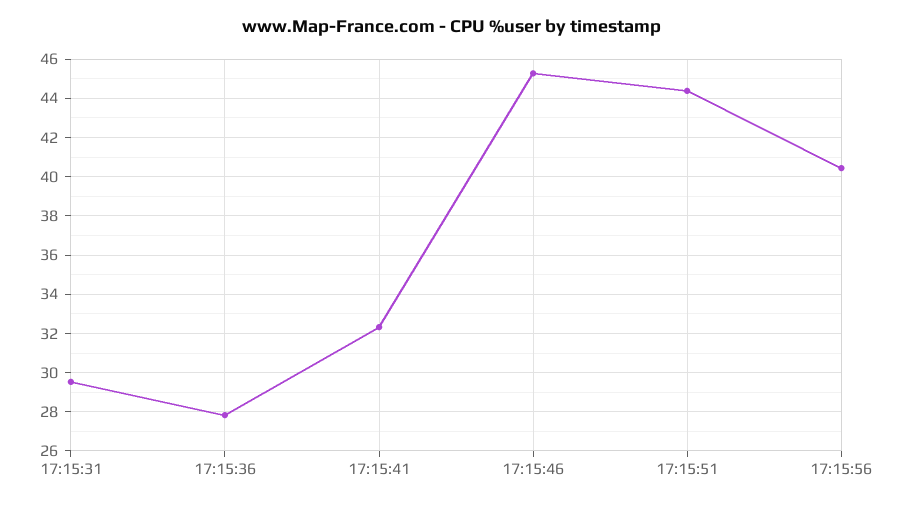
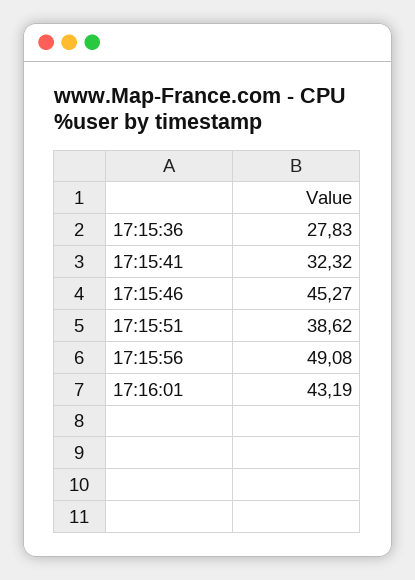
17:15:31: 29.5 -> none
17:15:51: 44.5 -> 38.62
17:15:56: 40.5 -> 49.08
17:16:01: none -> 43.19

